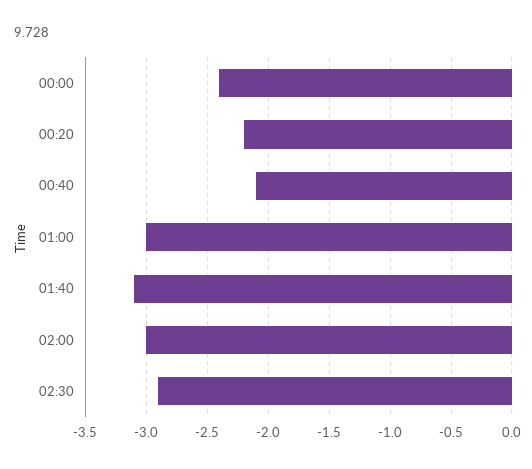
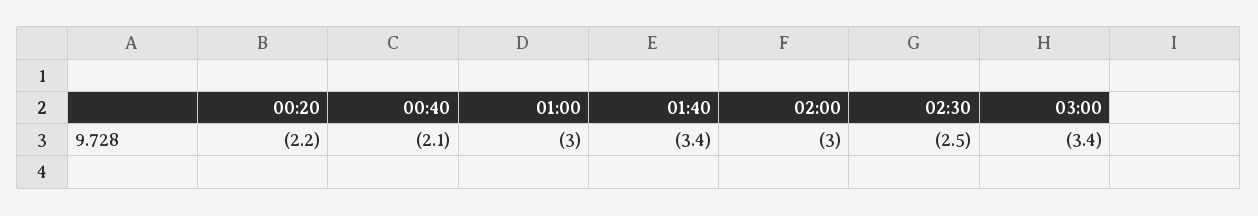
00:00: -2.4 -> none
01:40: -3.1 -> -3.4
02:30: -2.9 -> -2.5
03:00: none -> -3.4

